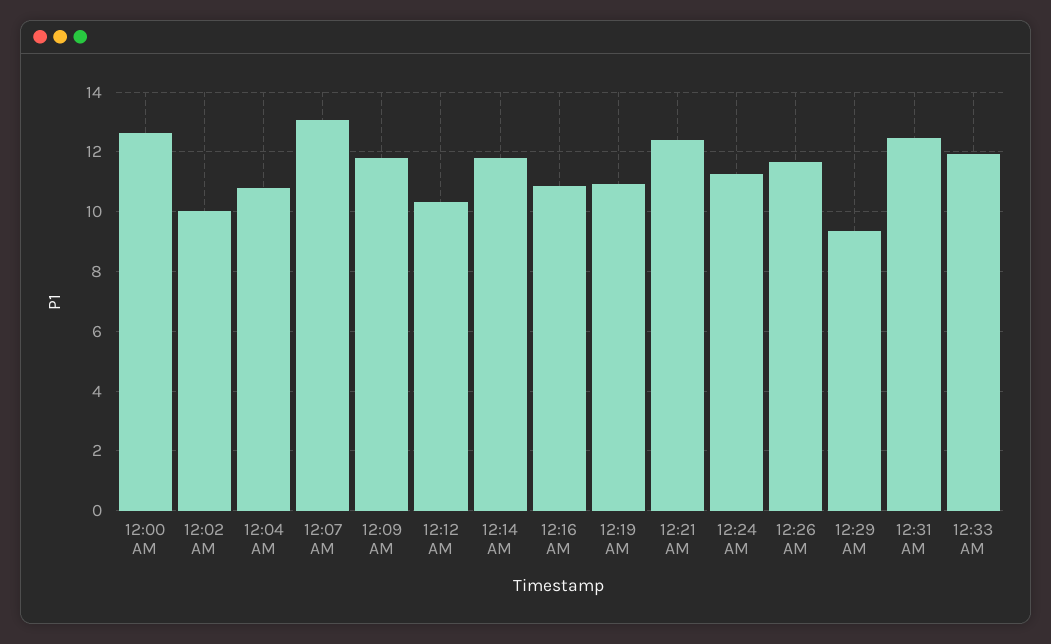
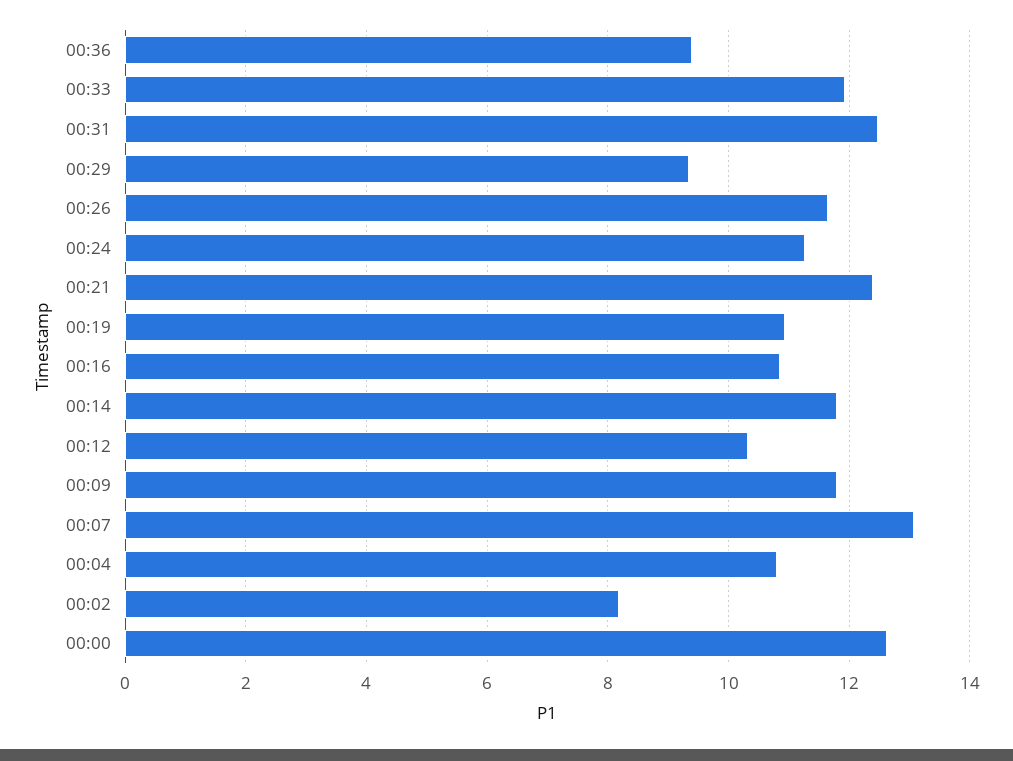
12:02 AM: 10 -> 8.2
00:36: none -> 9.4

